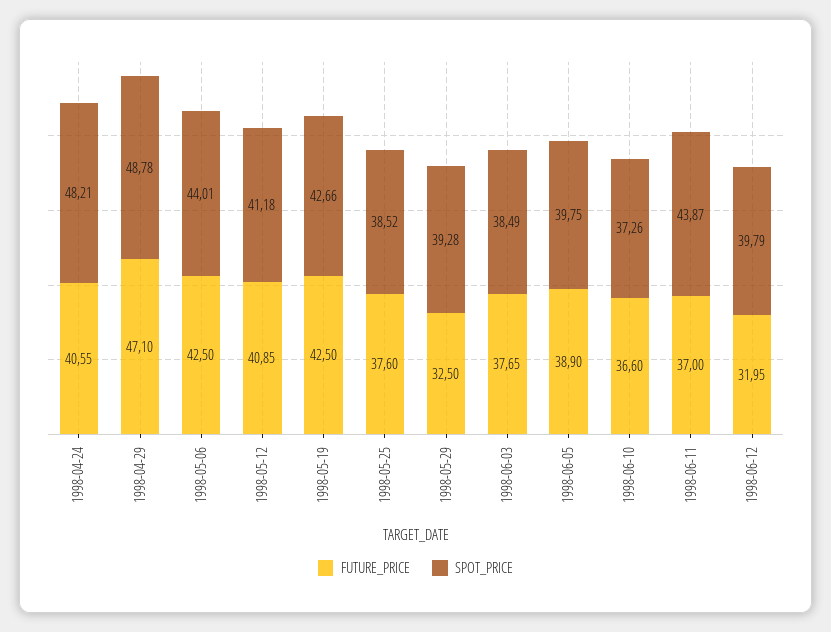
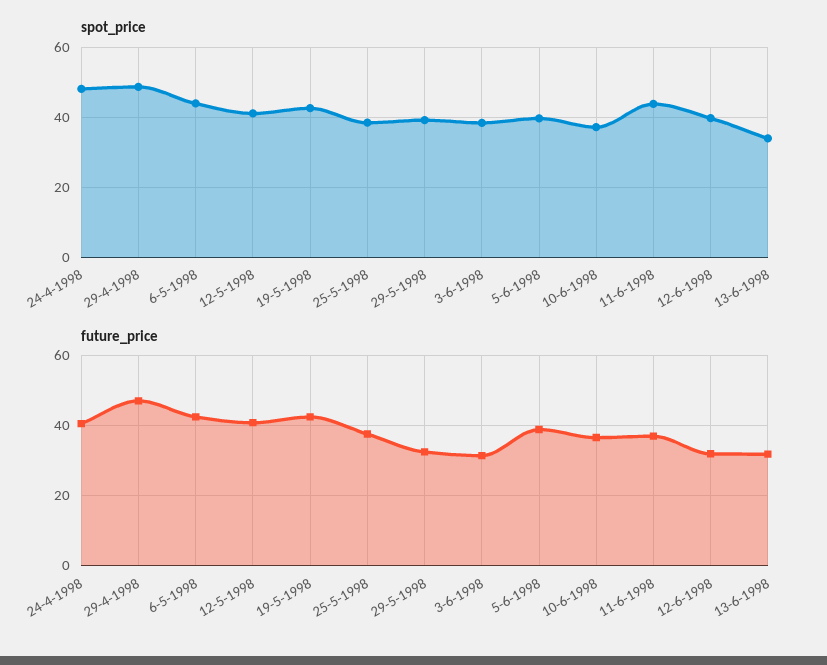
FUTURE_PRICE, 1998-06-03: 37.65 -> 32
SPOT_PRICE, 13-6-1998: none -> 34
FUTURE_PRICE, 13-6-1998: none -> 32

